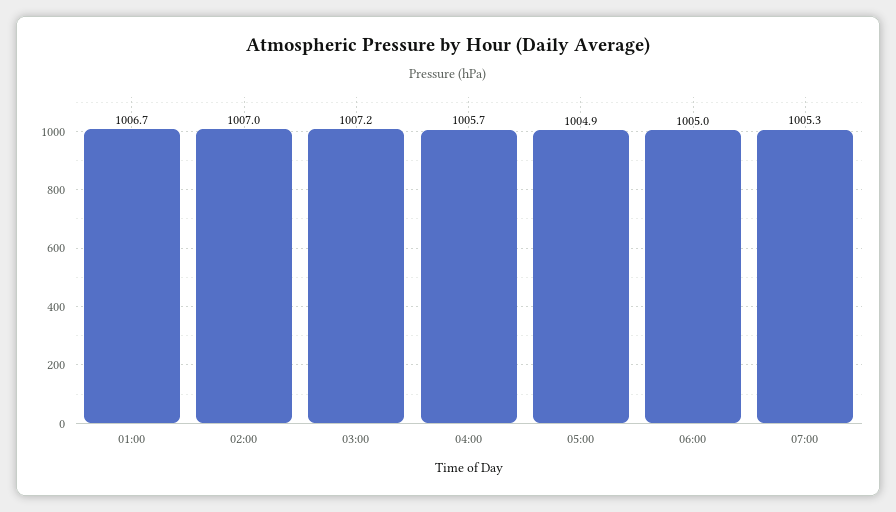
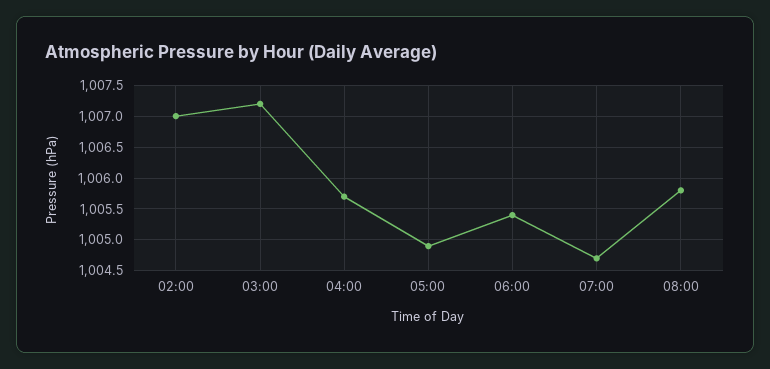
01:00: 1006.7 -> none
06:00: 1005 -> 1005.4
07:00: 1005.3 -> 1004.7
08:00: none -> 1005.8

